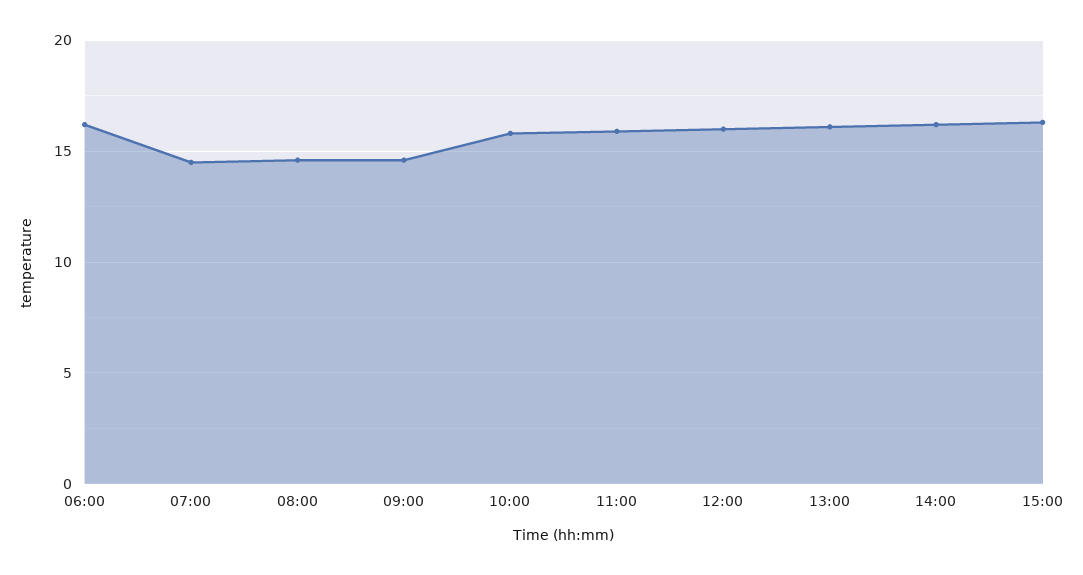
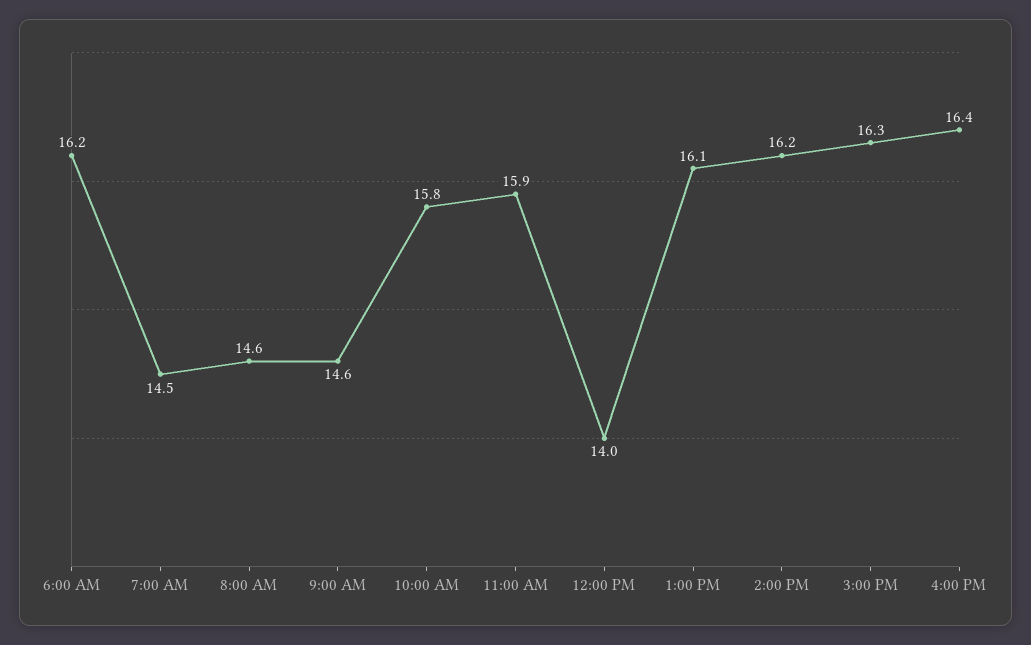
12:00: 16 -> 14
4:00 PM: none -> 16.4

